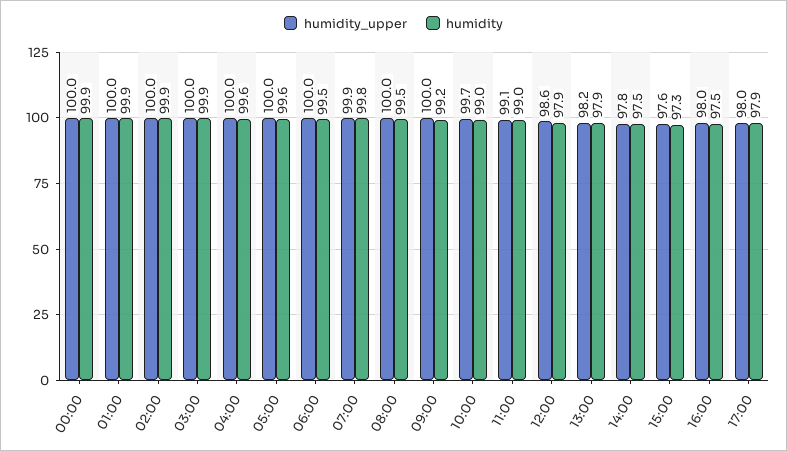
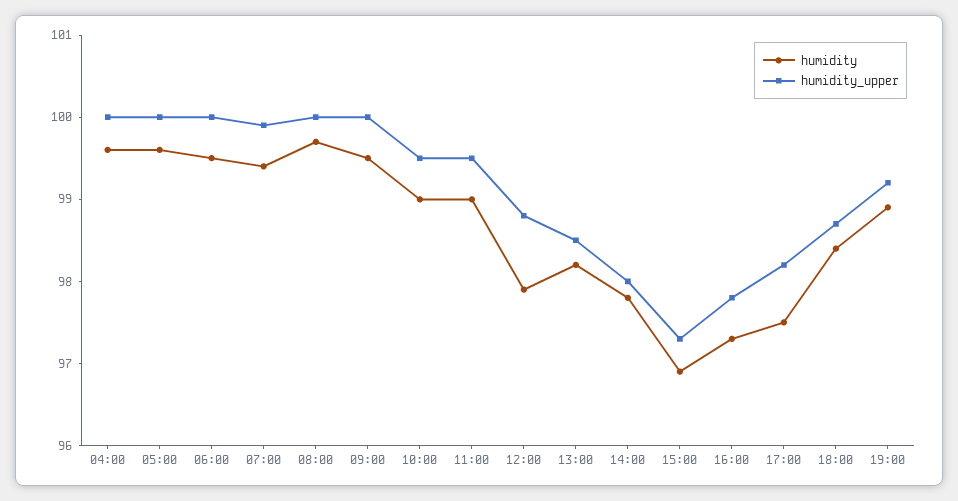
humidity_upper, 00:00: 100 -> none
humidity, 00:00: 99.9 -> none
humidity_upper, 01:00: 100 -> none
humidity, 01:00: 99.9 -> none
humidity_upper, 02:00: 100 -> none
humidity, 02:00: 99.9 -> none
humidity_upper, 03:00: 100 -> none
humidity, 03:00: 99.9 -> none
humidity, 07:00: 99.8 -> 99.4
humidity, 08:00: 99.5 -> 99.7
humidity, 09:00: 99.2 -> 99.5
humidity_upper, 10:00: 99.7 -> 99.5
humidity_upper, 11:00: 99.1 -> 99.5
humidity_upper, 12:00: 98.6 -> 98.8
humidity_upper, 13:00: 98.2 -> 98.5
humidity, 13:00: 97.9 -> 98.2
humidity_upper, 14:00: 97.8 -> 98
humidity, 14:00: 97.5 -> 97.8
humidity_upper, 15:00: 97.6 -> 97.3
humidity, 15:00: 97.3 -> 96.9
humidity_upper, 16:00: 98 -> 97.8
humidity, 16:00: 97.5 -> 97.3
humidity_upper, 17:00: 98 -> 98.2
humidity, 17:00: 97.9 -> 97.5
humidity, 18:00: none -> 98.4
humidity_upper, 18:00: none -> 98.7
humidity, 19:00: none -> 98.9
humidity_upper, 19:00: none -> 99.2

